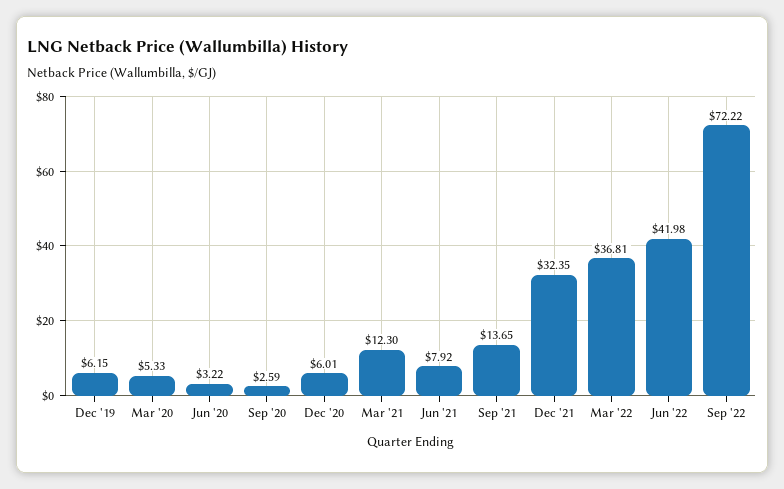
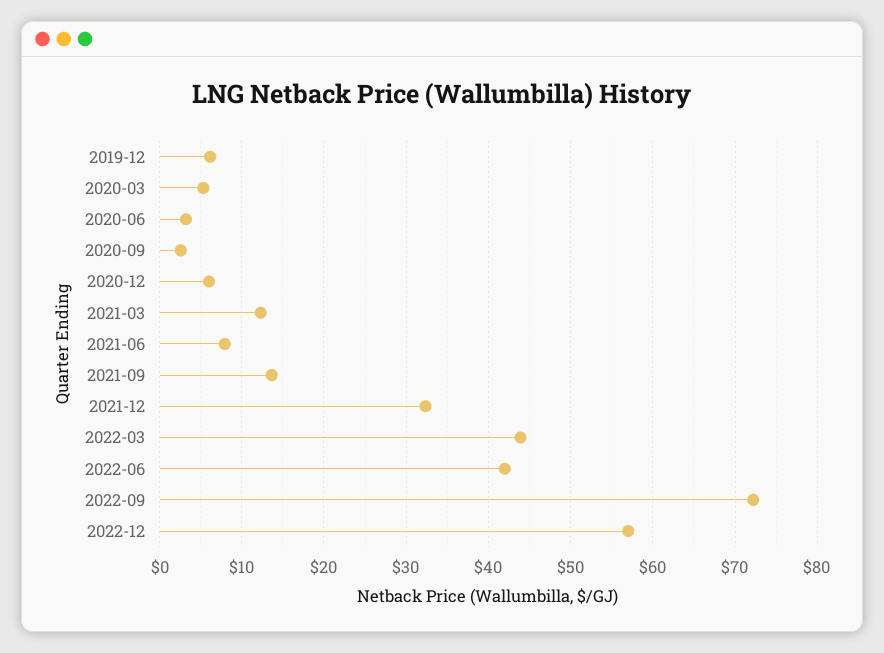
Mar '22: 36.81 -> 44
2022-12: none -> 57

